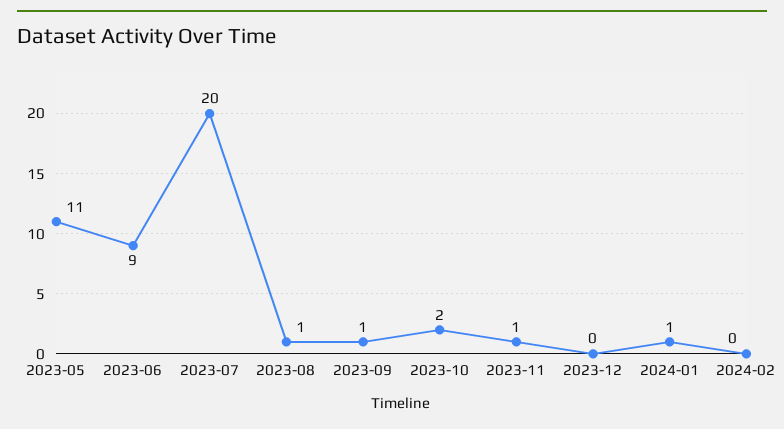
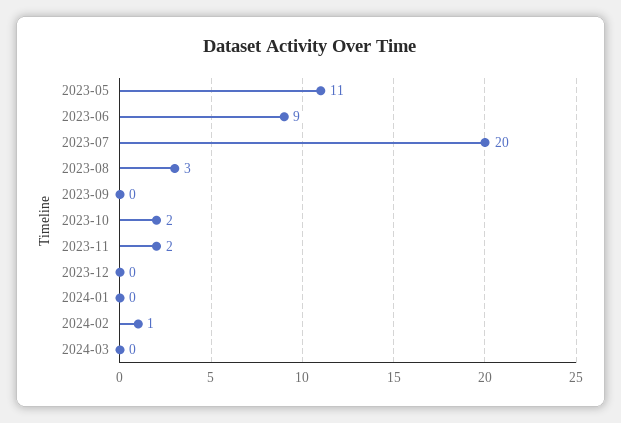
2023-08: 1 -> 3
2023-09: 1 -> 0
2023-11: 1 -> 2
2024-01: 1 -> 0
2024-02: 0 -> 1
2024-03: none -> 0

